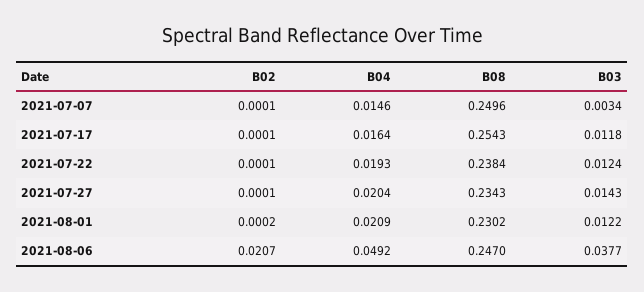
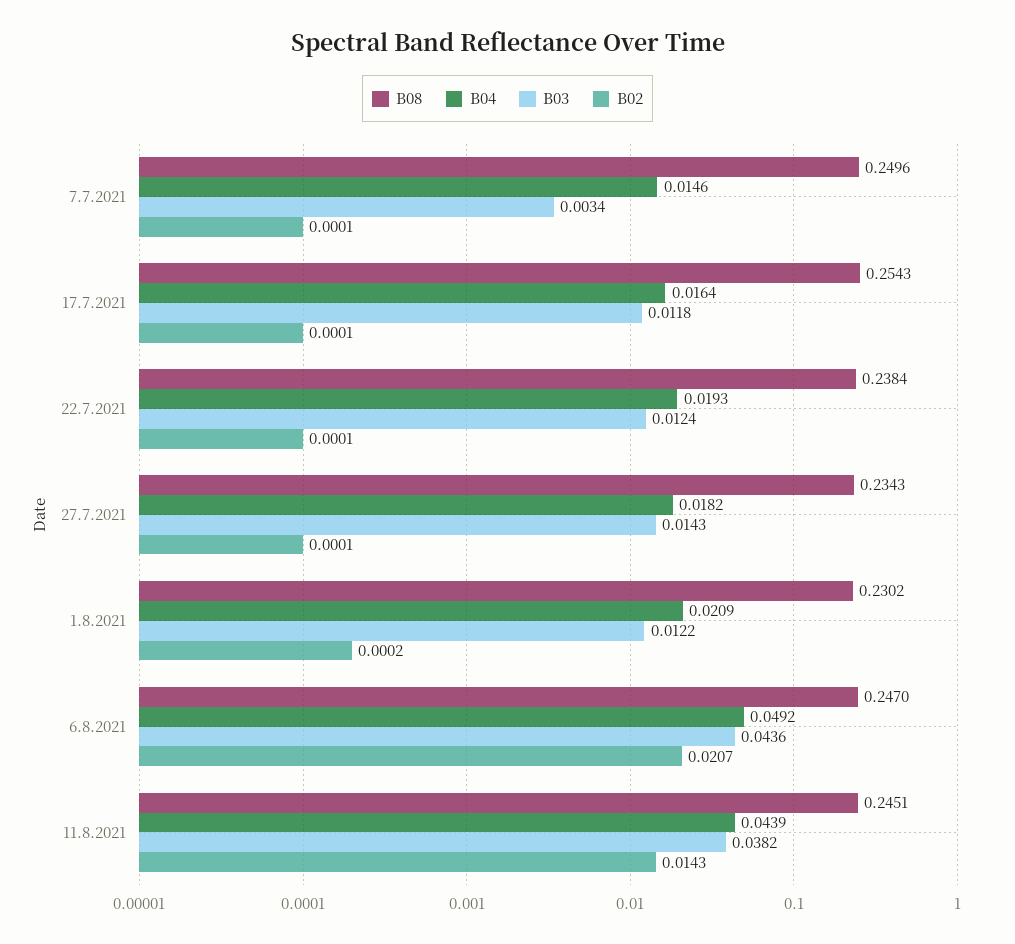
B04, 2021-07-27: 0.0204 -> 0.0182
B03, 2021-08-06: 0.0377 -> 0.0436
B08, 11.8.2021: none -> 0.2451
B04, 11.8.2021: none -> 0.0439
B03, 11.8.2021: none -> 0.0382
B02, 11.8.2021: none -> 0.0143

